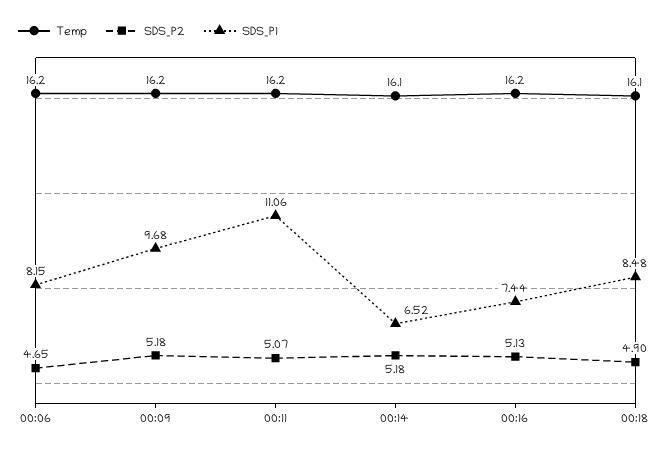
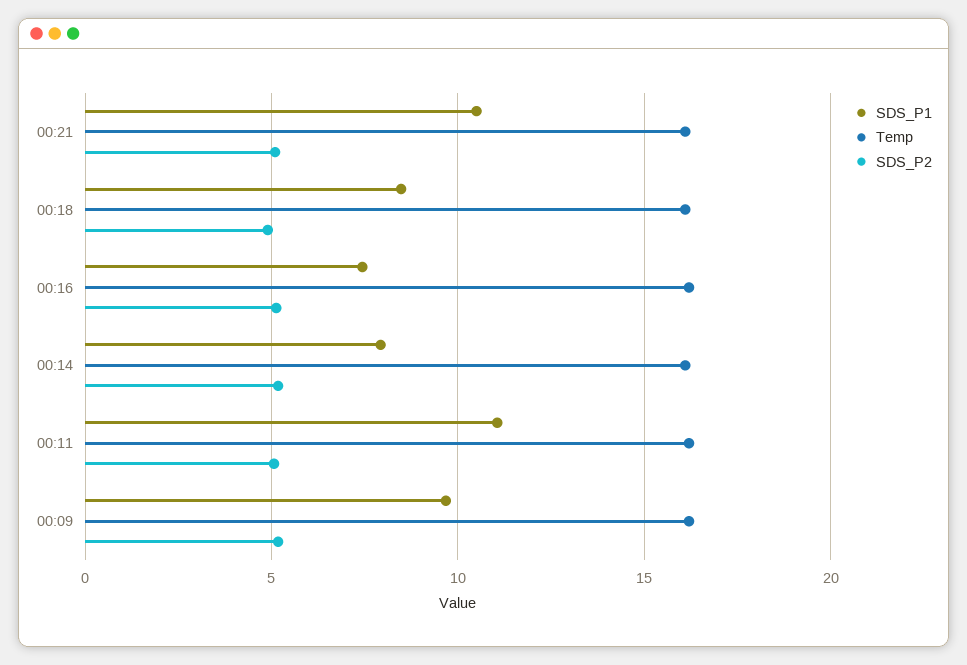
Temp, 00:06: 16.2 -> none
SDS_P2, 00:06: 4.65 -> none
SDS_P1, 00:06: 8.15 -> none
SDS_P1, 00:14: 6.52 -> 8
SDS_P1, 00:21: none -> 10.5
Temp, 00:21: none -> 16
SDS_P2, 00:21: none -> 5

